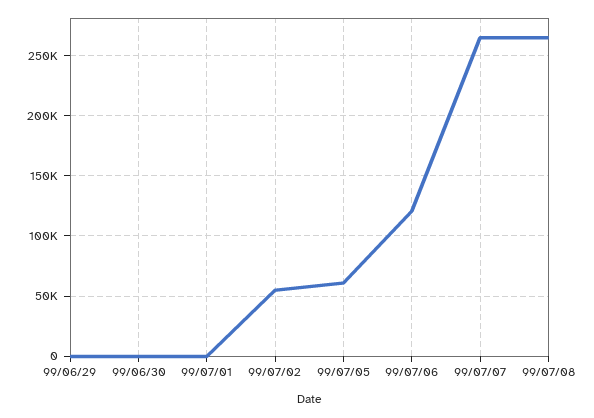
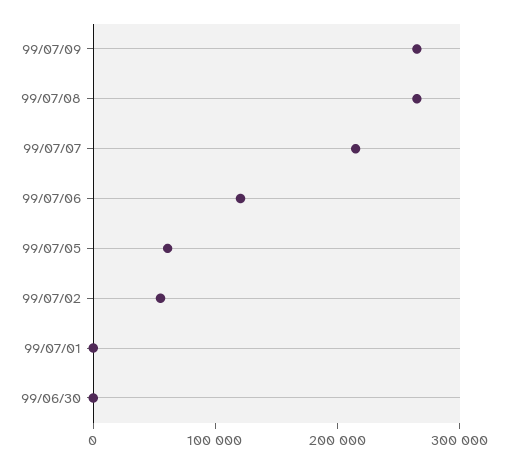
99/06/29: 0 -> none
99/07/07: 265000 -> 220000
99/07/09: none -> 260000

